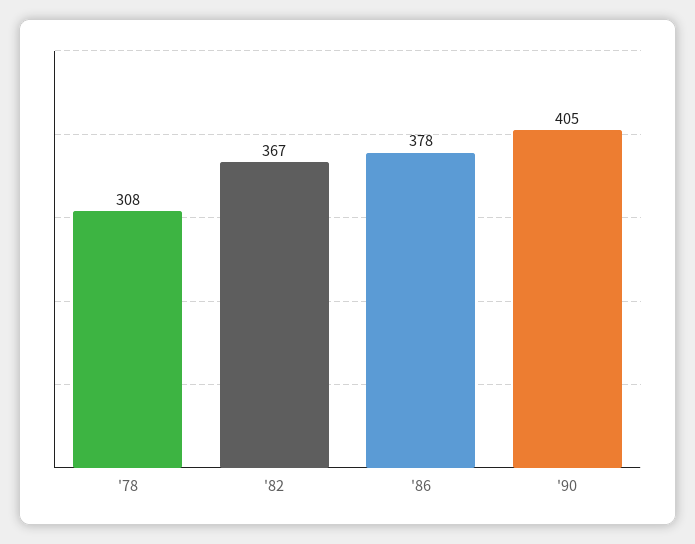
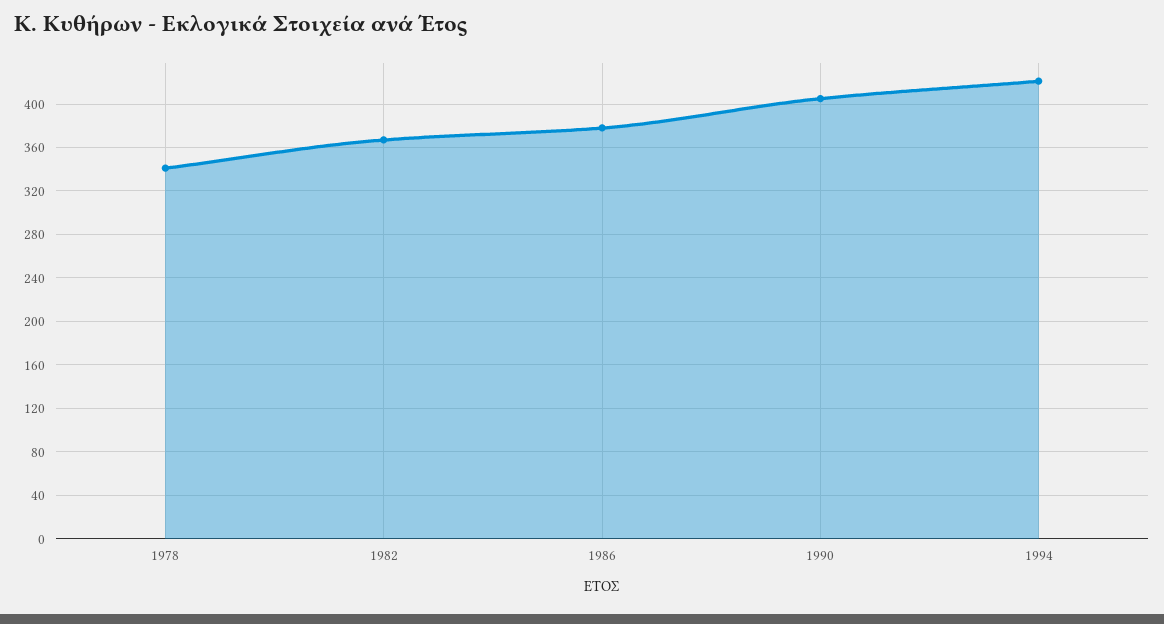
'78: 308 -> 340
1994: none -> 420

